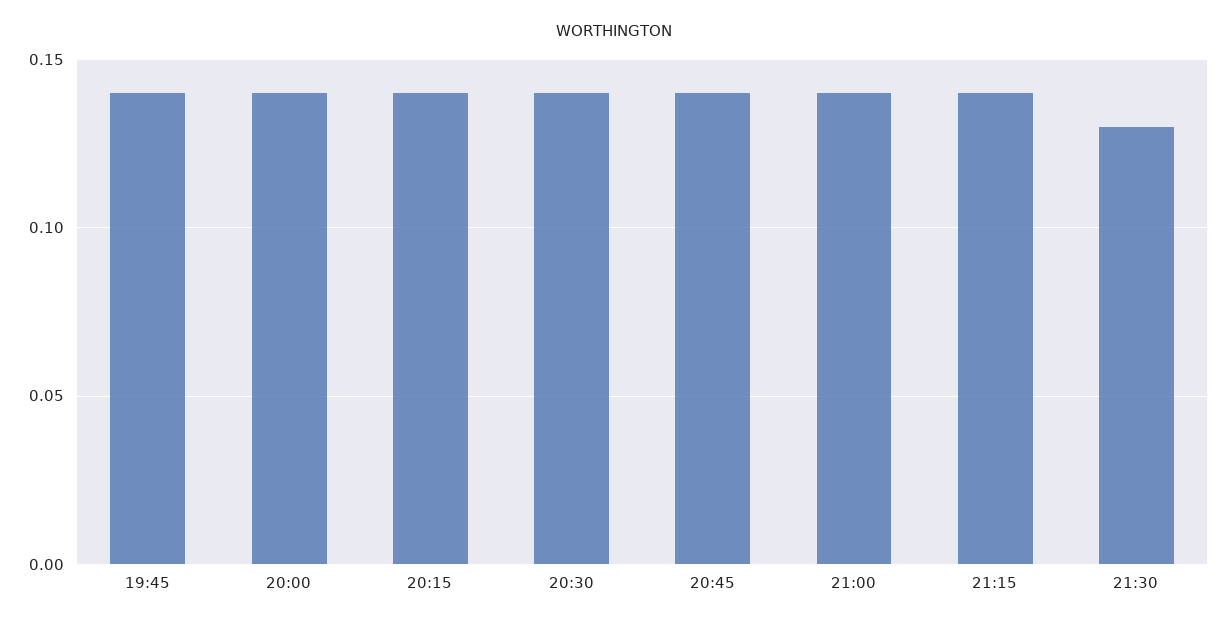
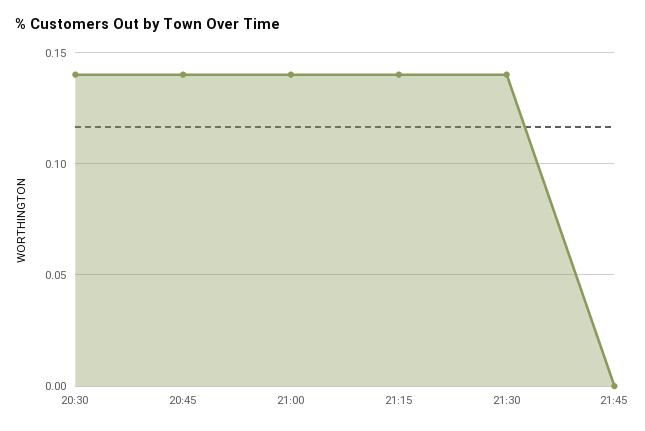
19:45: 0.14 -> none
20:00: 0.14 -> none
20:15: 0.14 -> none
21:30: 0.13 -> 0.14
21:45: none -> 0

